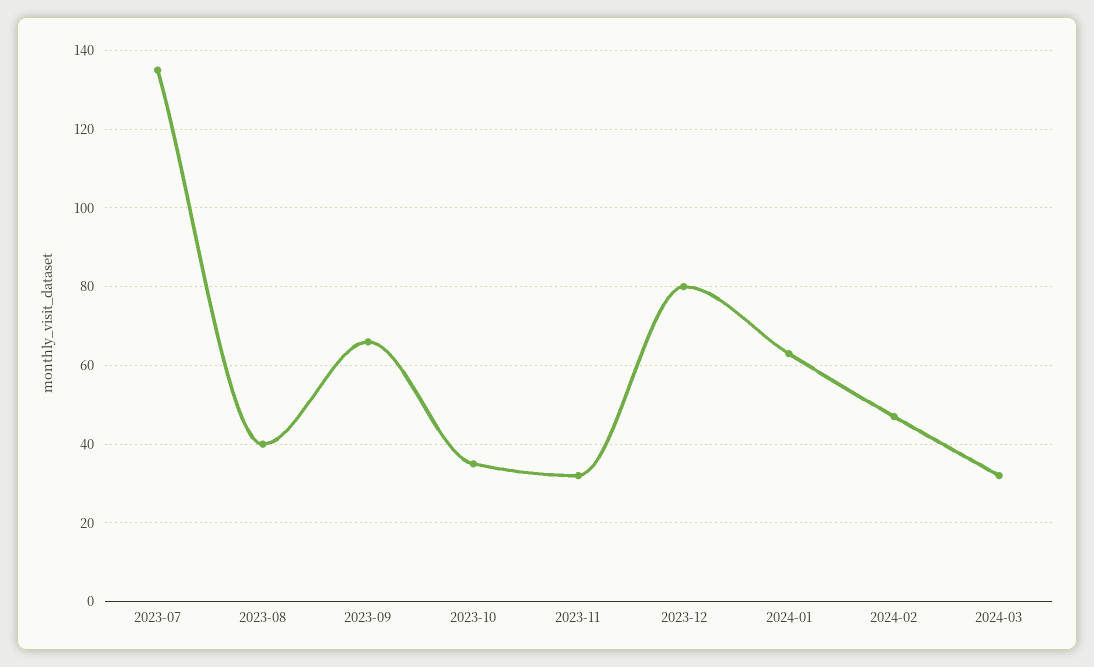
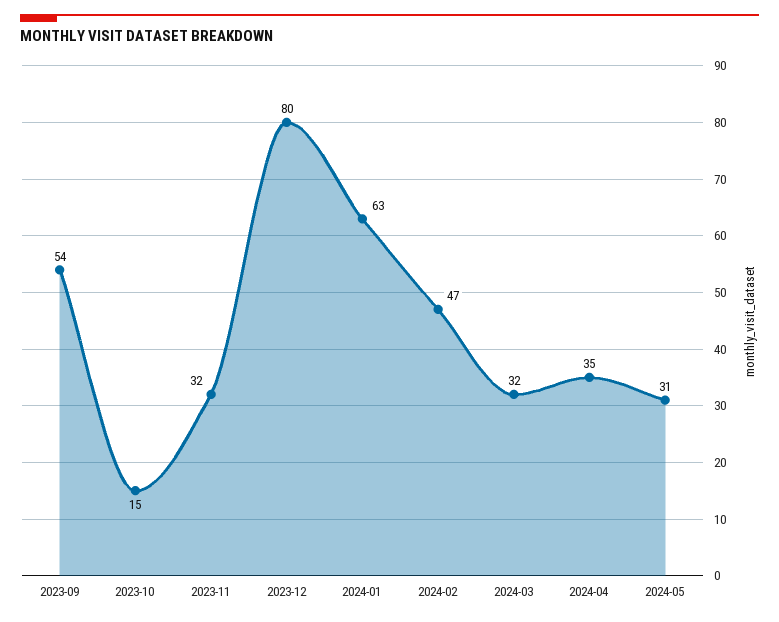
2023-07: 135 -> none
2023-08: 40 -> none
2023-09: 65 -> 54
2023-10: 35 -> 15
2024-04: none -> 35
2024-05: none -> 31

